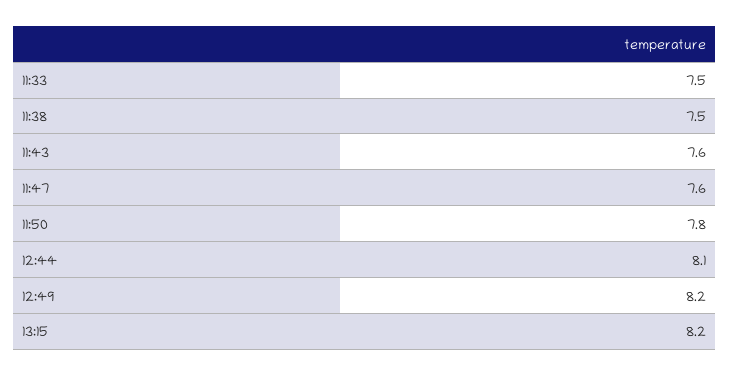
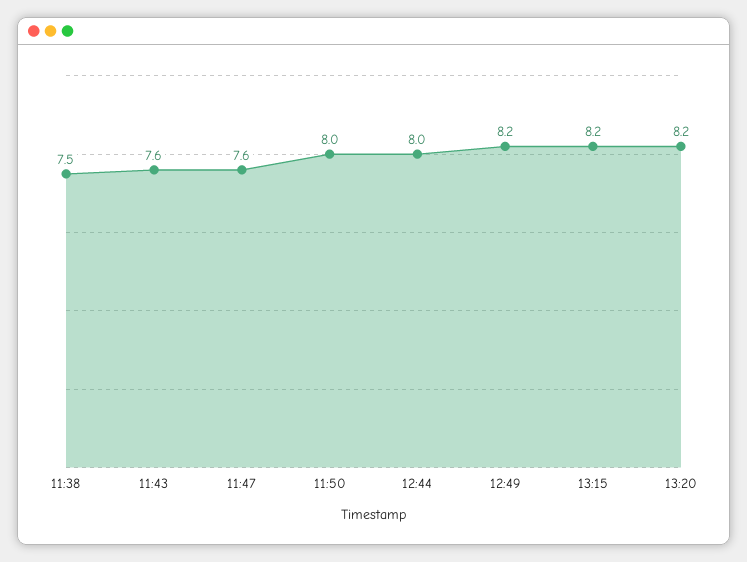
11:33: 7.5 -> none
11:50: 7.8 -> 8
12:44: 8.1 -> 8
13:20: none -> 8.2

